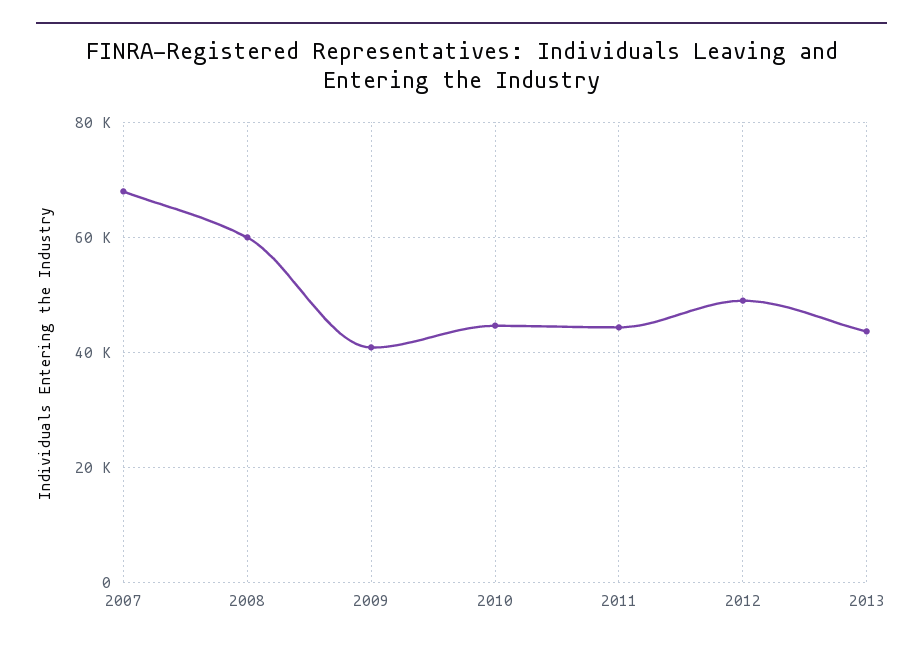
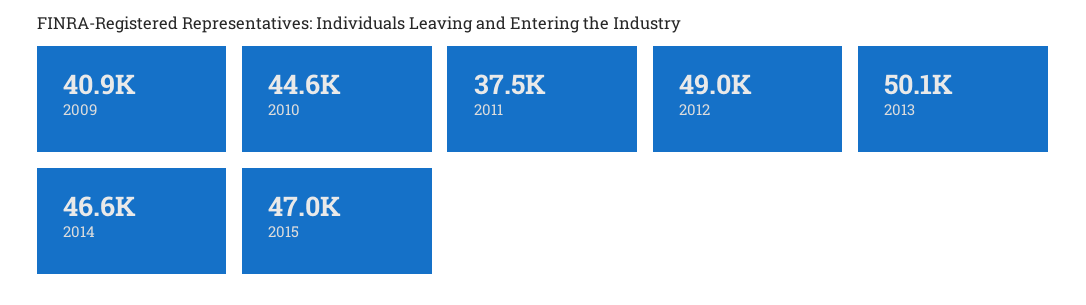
2007: 68000 -> none
2008: 60000 -> none
2011: 44000 -> 37500
2013: 44000 -> 50100
2014: none -> 46600
2015: none -> 47000

